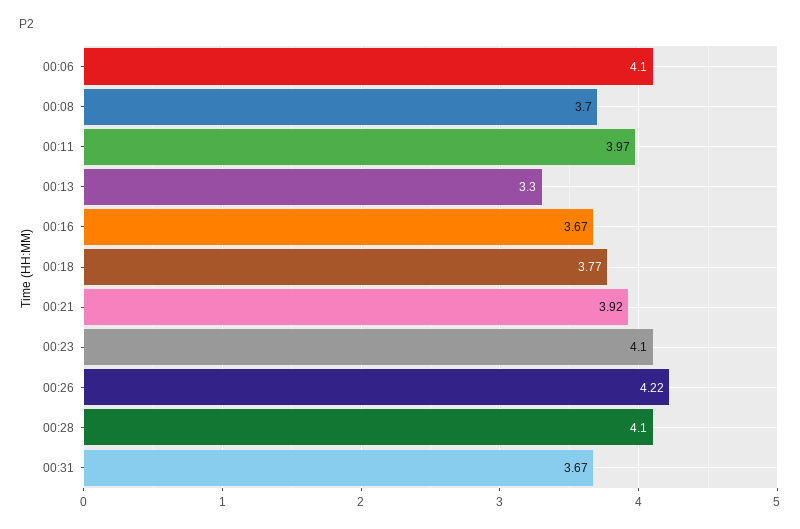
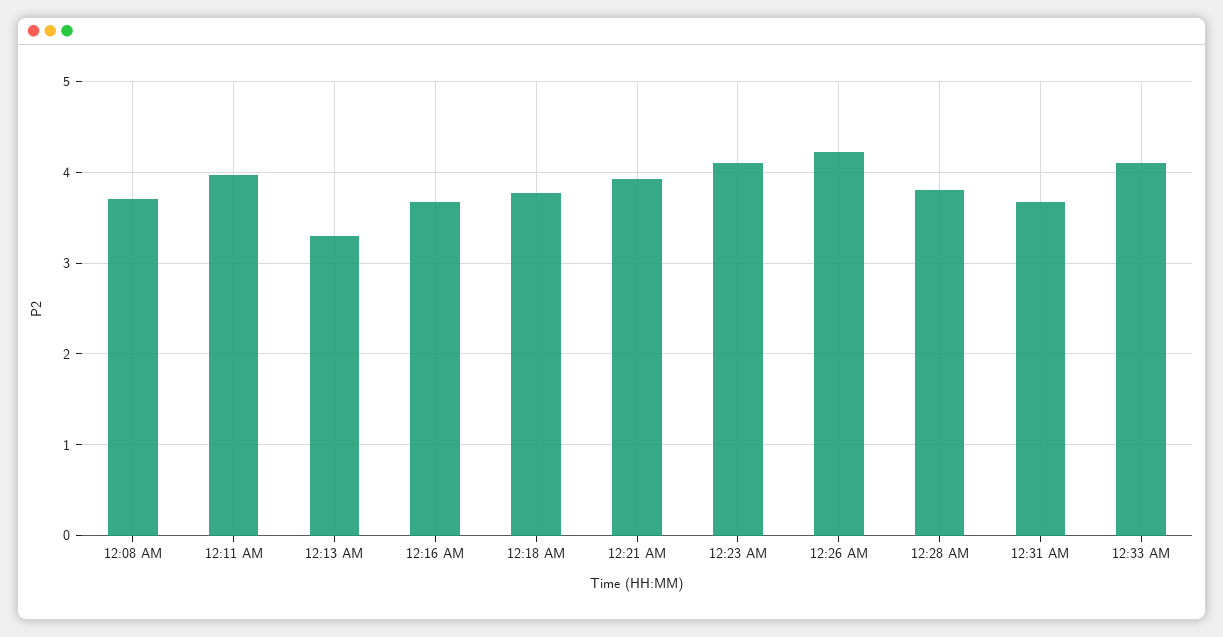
00:06: 4.1 -> none
00:28: 4.1 -> 3.8
12:33 AM: none -> 4.1

